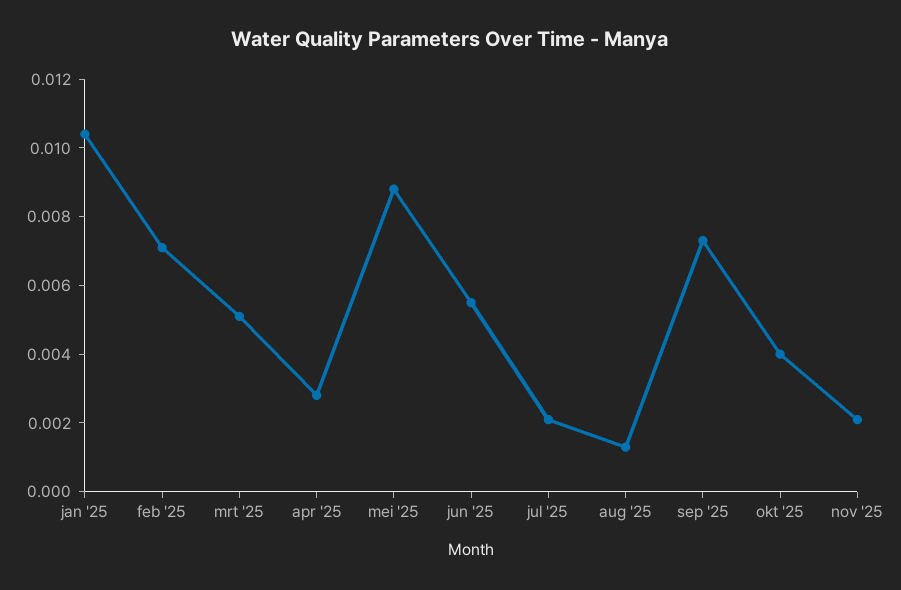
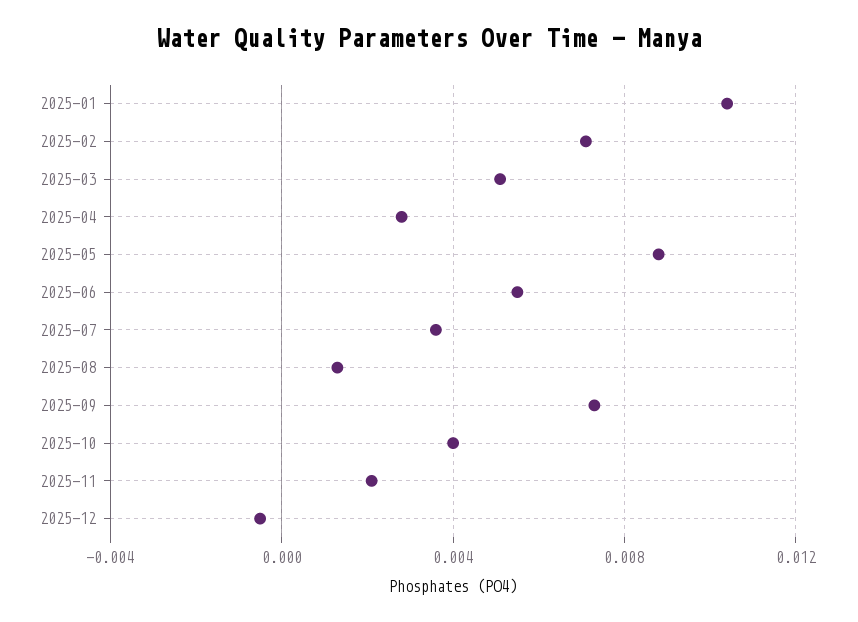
jul '25: 0.002 -> 0.0035
2025-12: none -> -0.0005

